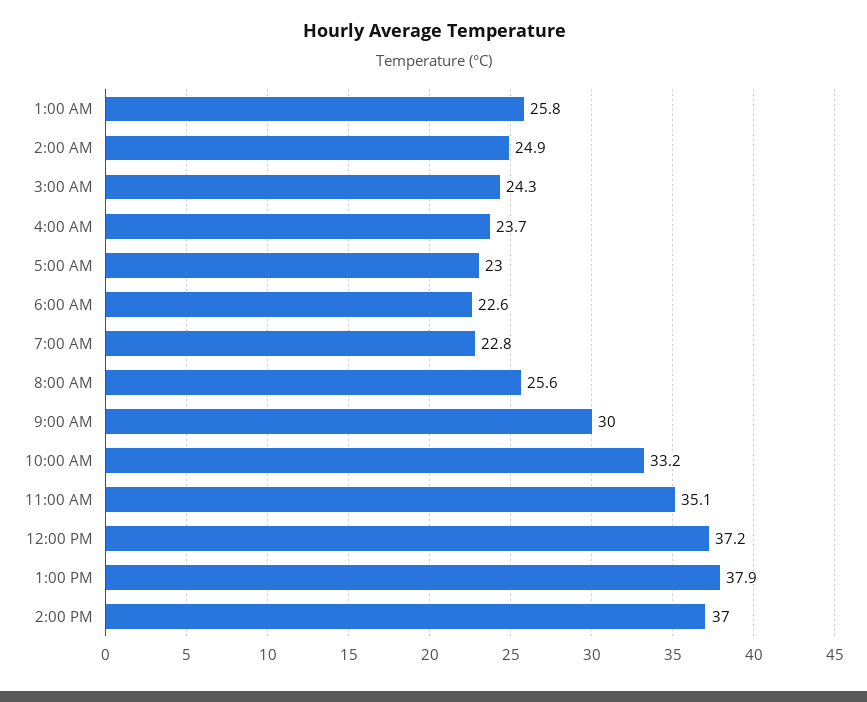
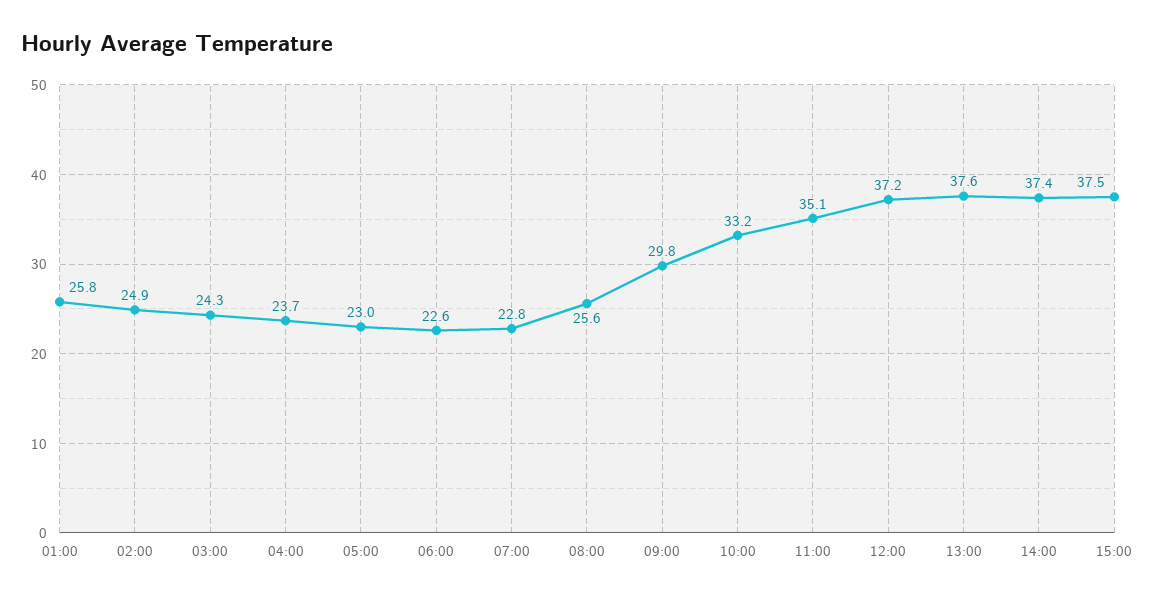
9:00 AM: 30 -> 29.8
1:00 PM: 37.9 -> 37.6
2:00 PM: 37 -> 37.4
15:00: none -> 37.5

